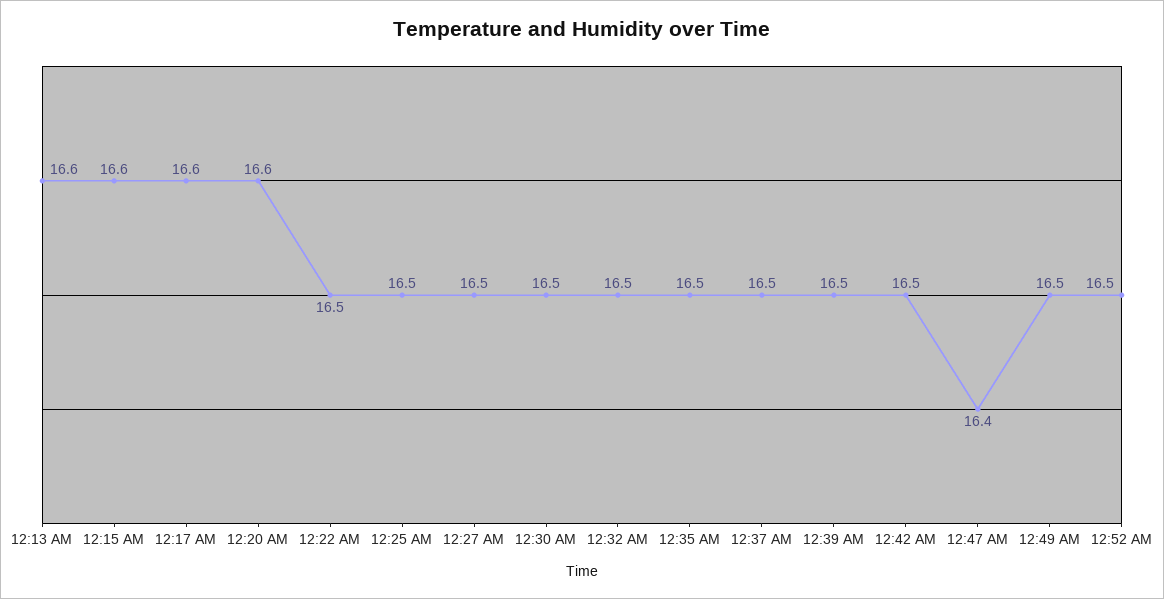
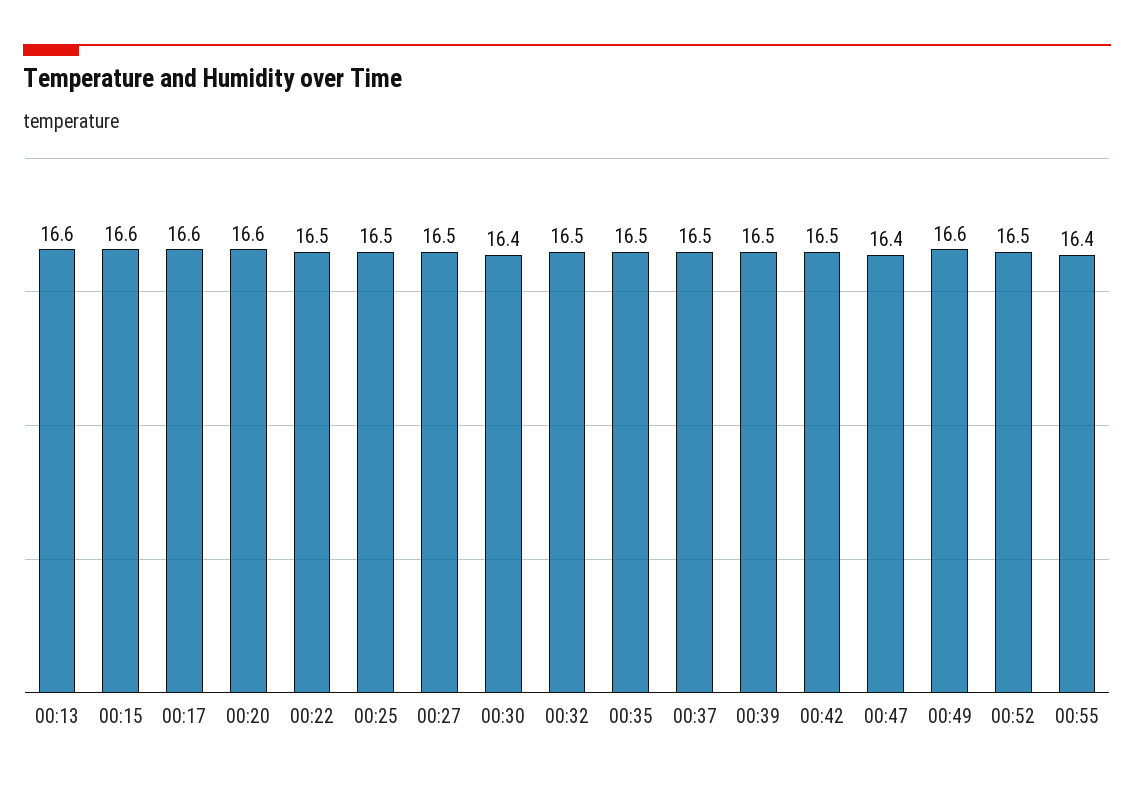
12:30 AM: 16.5 -> 16.4
12:49 AM: 16.5 -> 16.6
00:55: none -> 16.4

